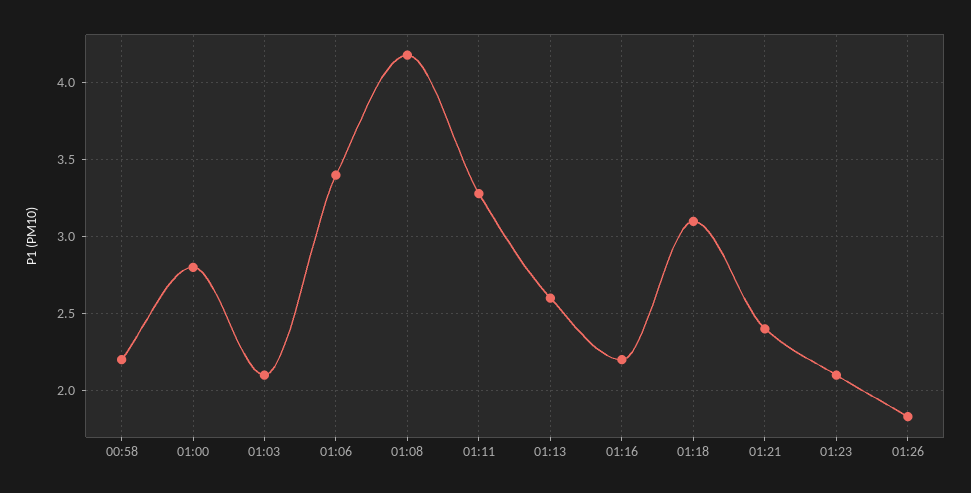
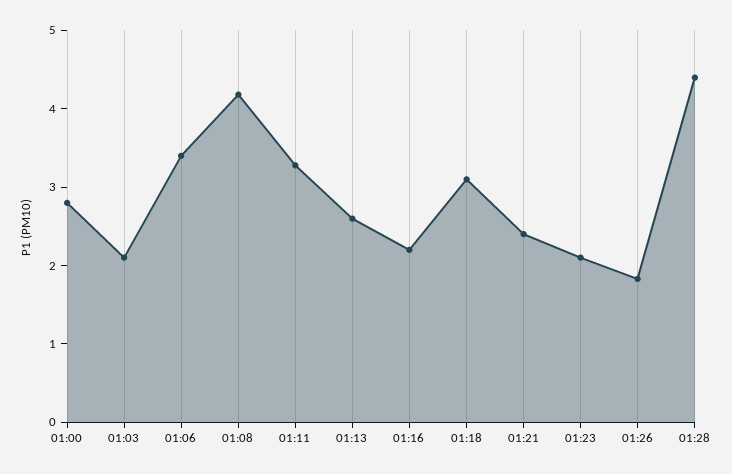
00:58: 2.2 -> none
01:28: none -> 4.4

